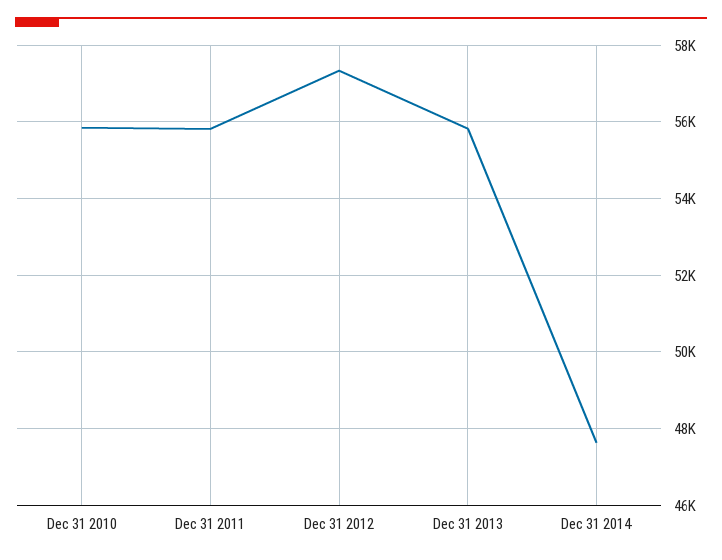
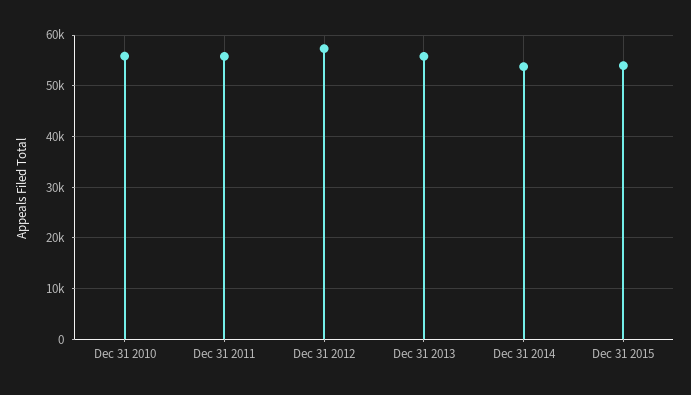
Dec 31 2014: 47600 -> 54000
Dec 31 2015: none -> 54000

